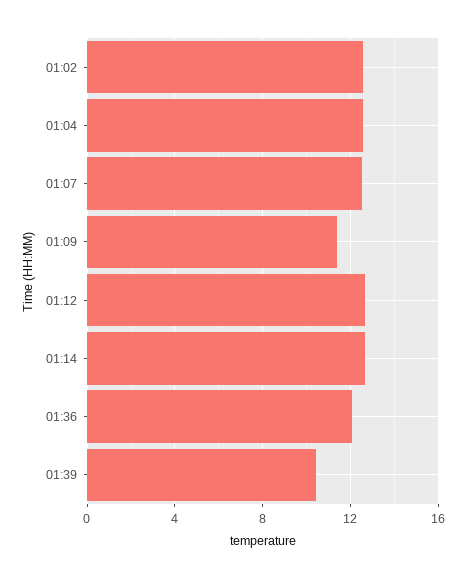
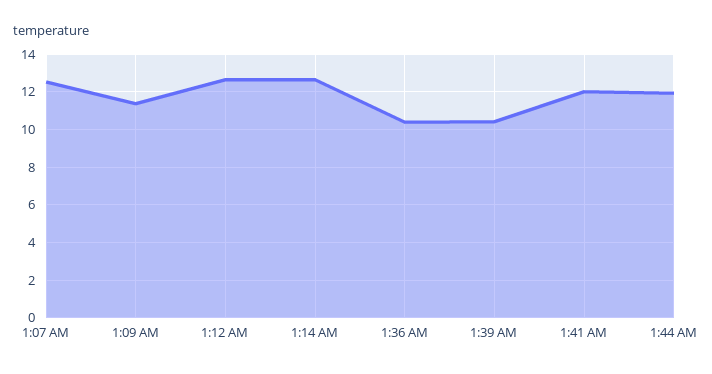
01:02: 12.5 -> none
01:04: 12.5 -> none
01:36: 12 -> 10.5
1:41 AM: none -> 12
1:44 AM: none -> 12

